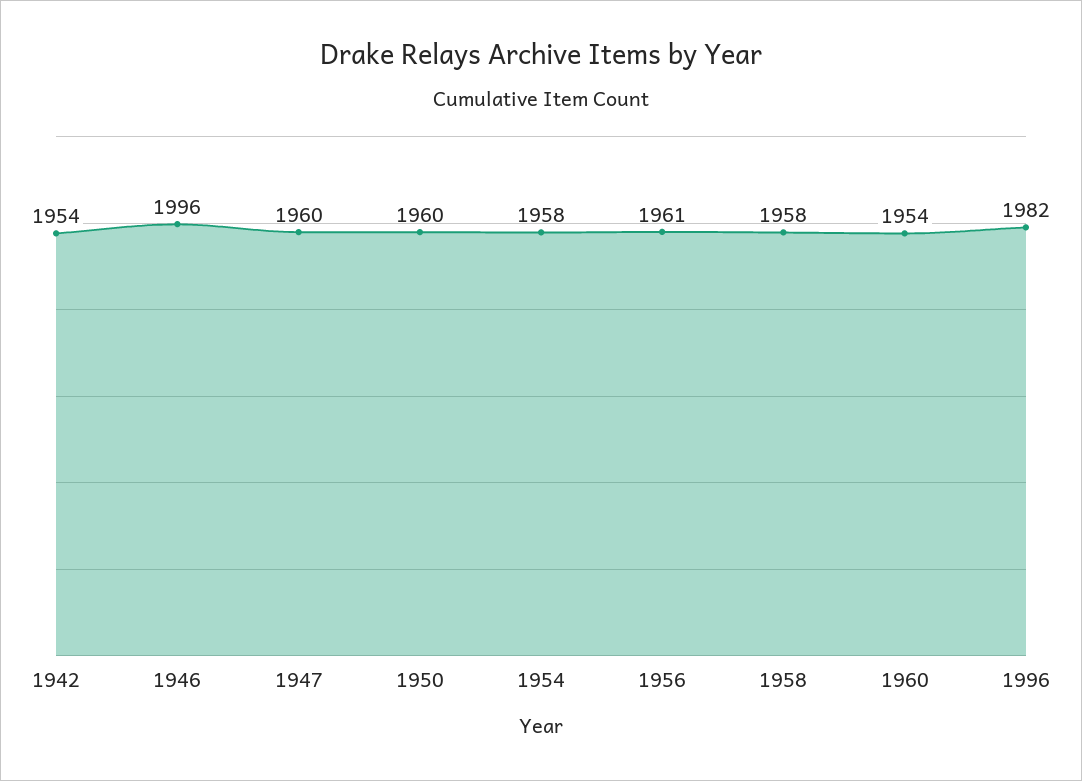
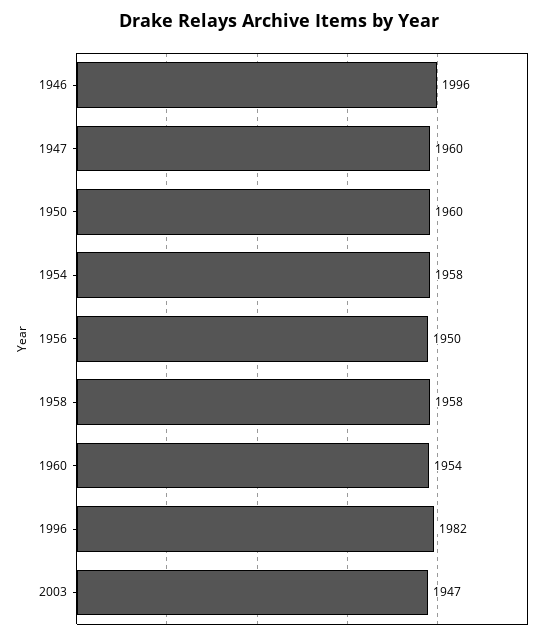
1942: 1954 -> none
1956: 1961 -> 1950
2003: none -> 1947

